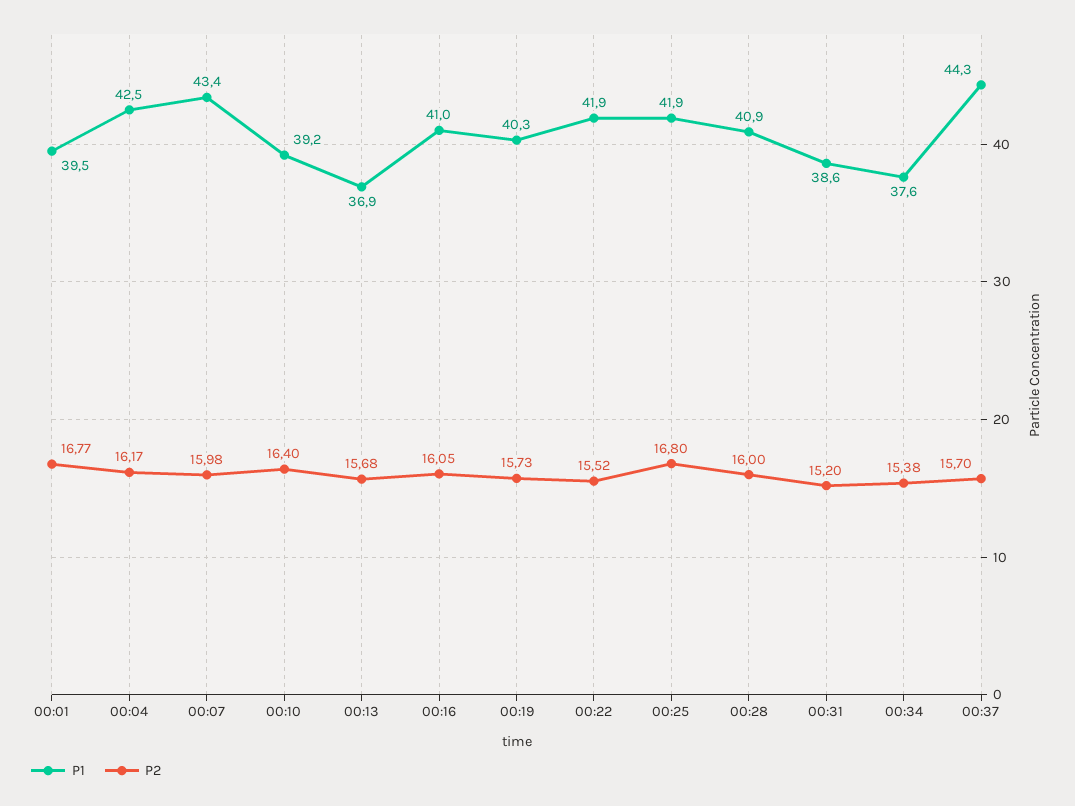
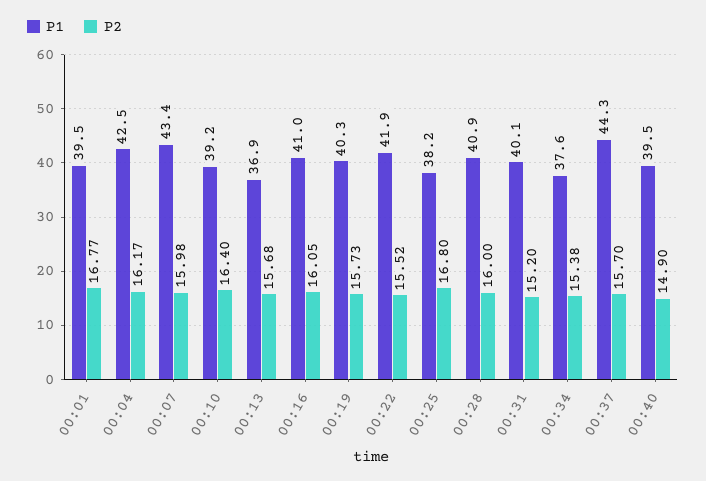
P1, 00:25: 41.9 -> 38.2
P1, 00:31: 38.6 -> 40.1
P1, 00:40: none -> 39.5
P2, 00:40: none -> 14.9

